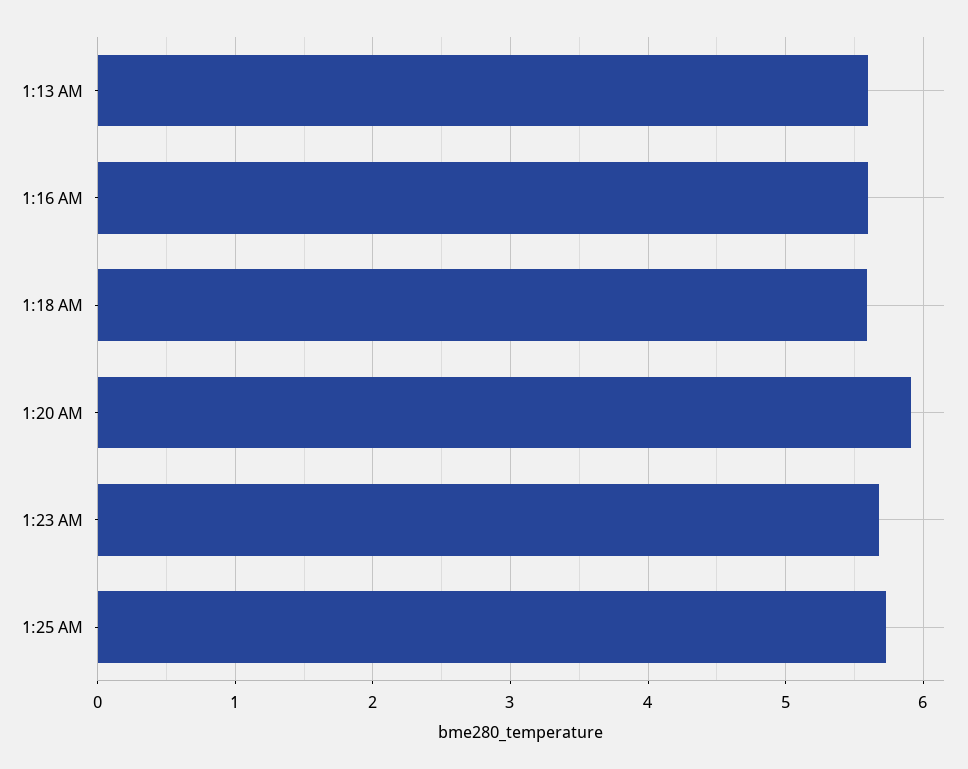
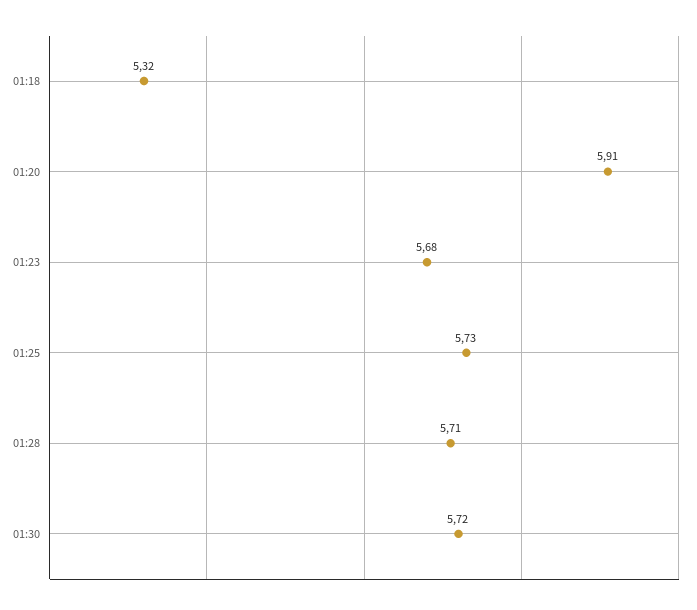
1:13 AM: 5.6 -> none
1:16 AM: 5.6 -> none
1:18 AM: 5.6 -> 5.32
01:28: none -> 5.71
01:30: none -> 5.72

